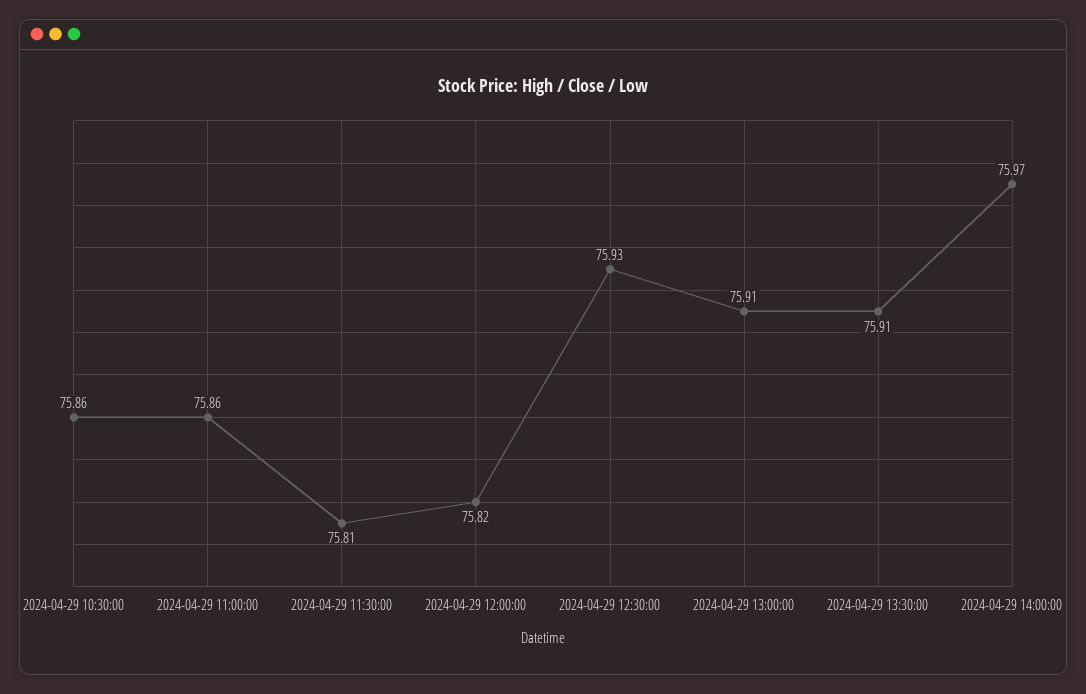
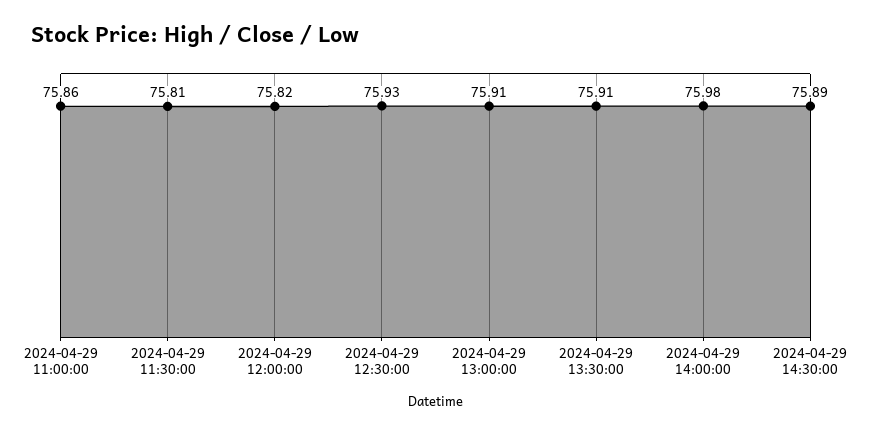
2024-04-29 10:30:00: 75.86 -> none
2024-04-29 14:00:00: 75.97 -> 75.98
2024-04-29 14:30:00: none -> 75.89

